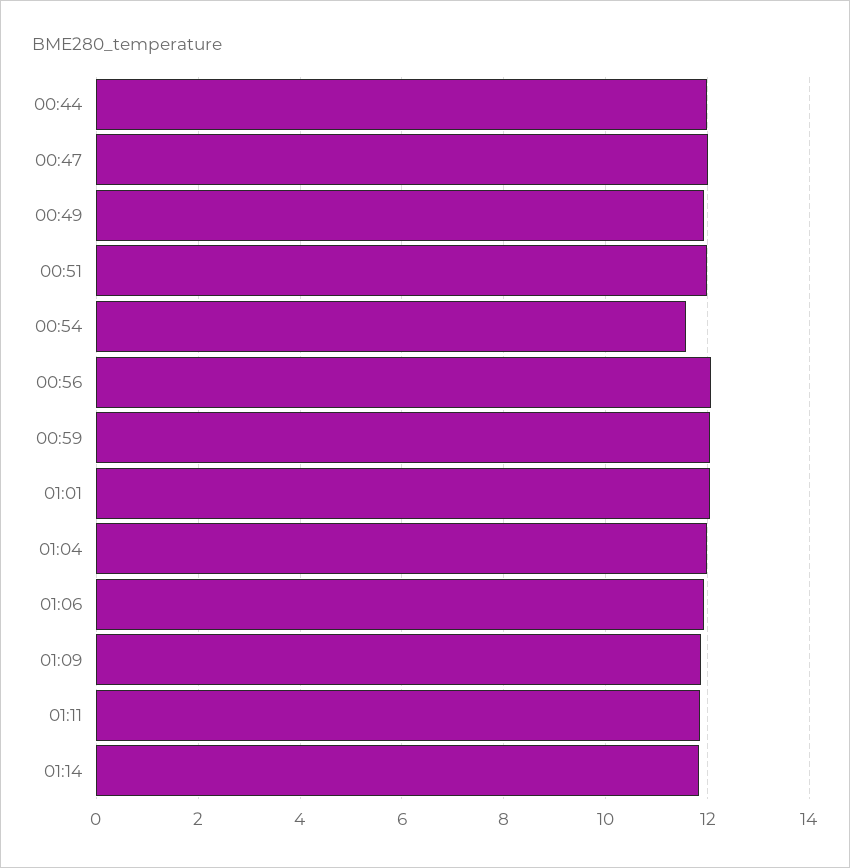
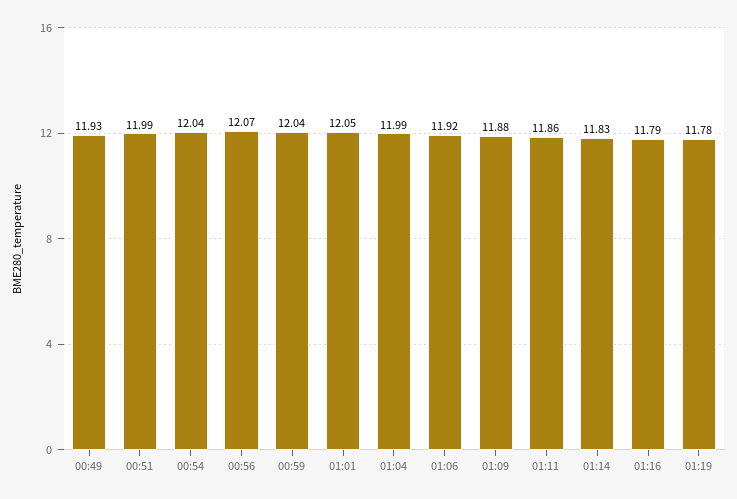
00:44: 12 -> none
00:47: 12 -> none
00:54: 11.6 -> 12.04
01:16: none -> 11.79
01:19: none -> 11.78

